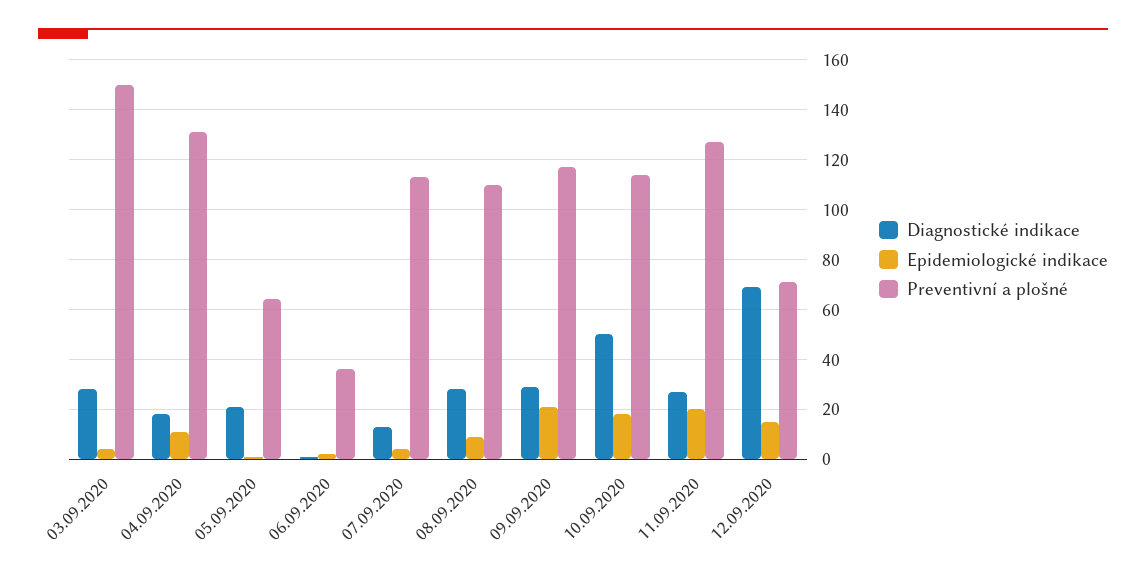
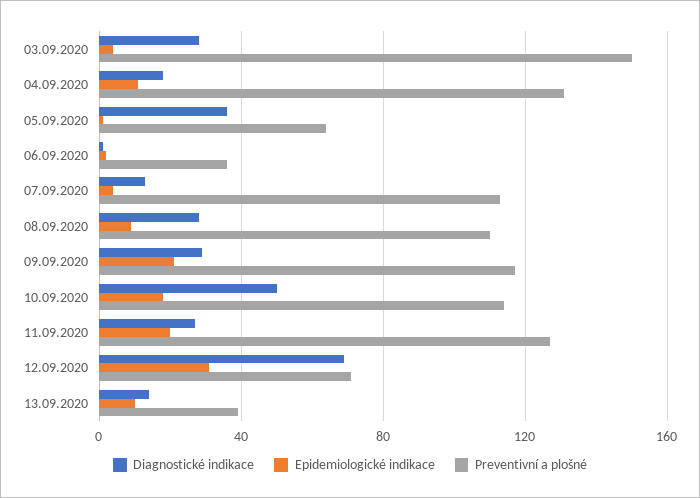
Diagnostické indikace, 05.09.2020: 20 -> 35
Epidemiologické indikace, 12.09.2020: 15 -> 30
Diagnostické indikace, 13.09.2020: none -> 15
Epidemiologické indikace, 13.09.2020: none -> 10
Preventivní a plošné, 13.09.2020: none -> 40

